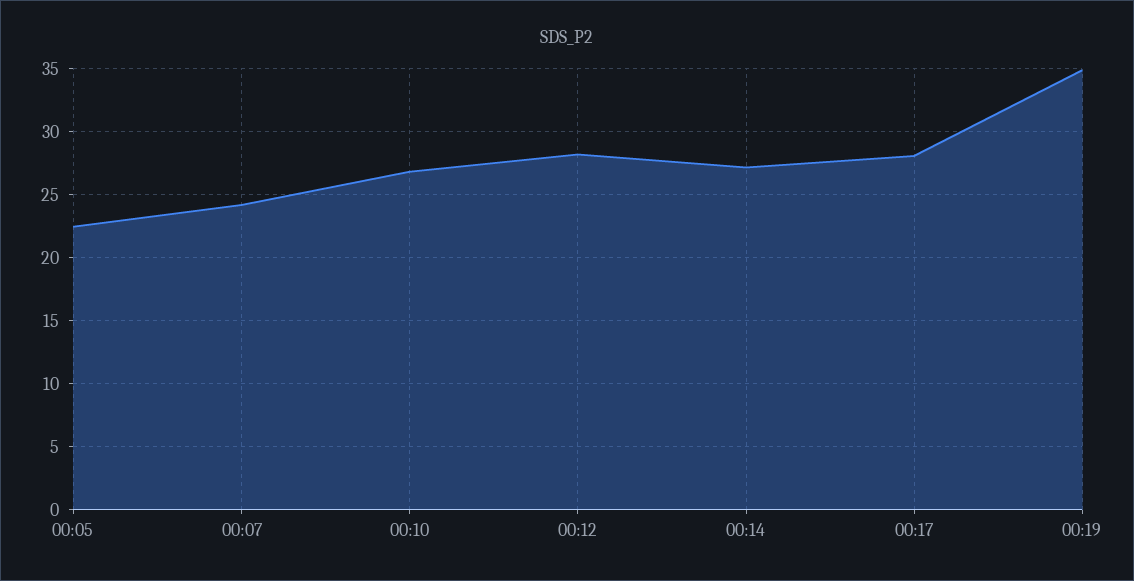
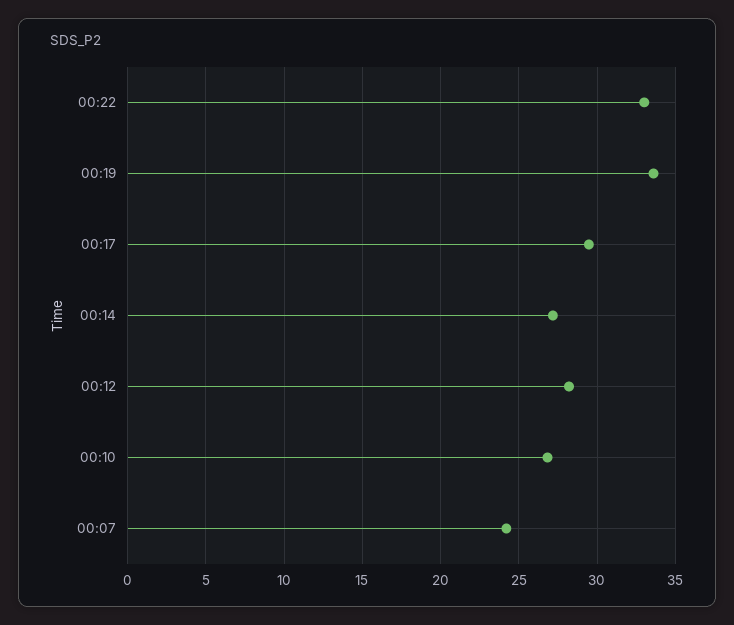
00:05: 22.5 -> none
00:17: 28 -> 29.5
00:19: 35 -> 33.5
00:22: none -> 33

